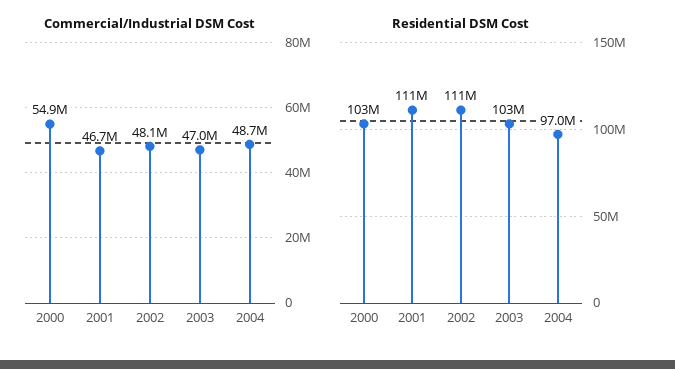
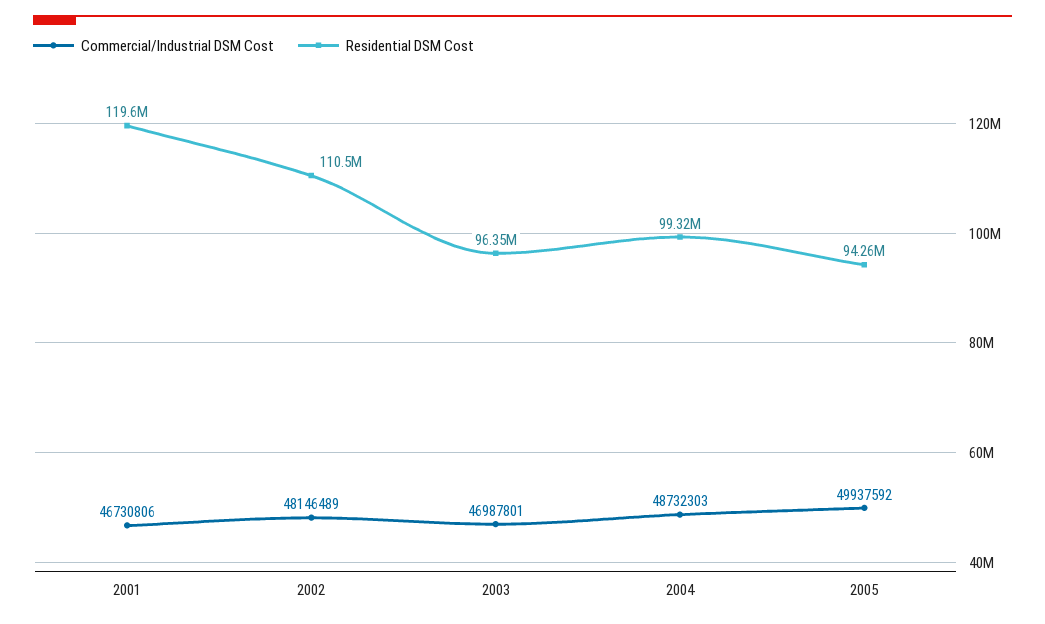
Commercial/Industrial DSM Cost, 2000: 54900000 -> none
Residential DSM Cost, 2000: 103000000 -> none
Residential DSM Cost, 2001: 111000000 -> 119600000
Residential DSM Cost, 2003: 103000000 -> 96350000
Residential DSM Cost, 2004: 97000000 -> 99320000
Commercial/Industrial DSM Cost, 2005: none -> 49937592
Residential DSM Cost, 2005: none -> 94260000

